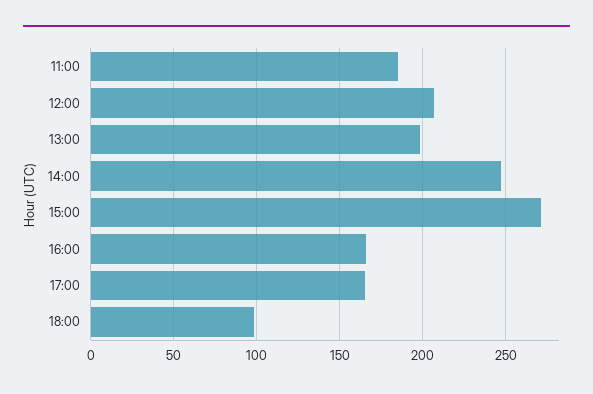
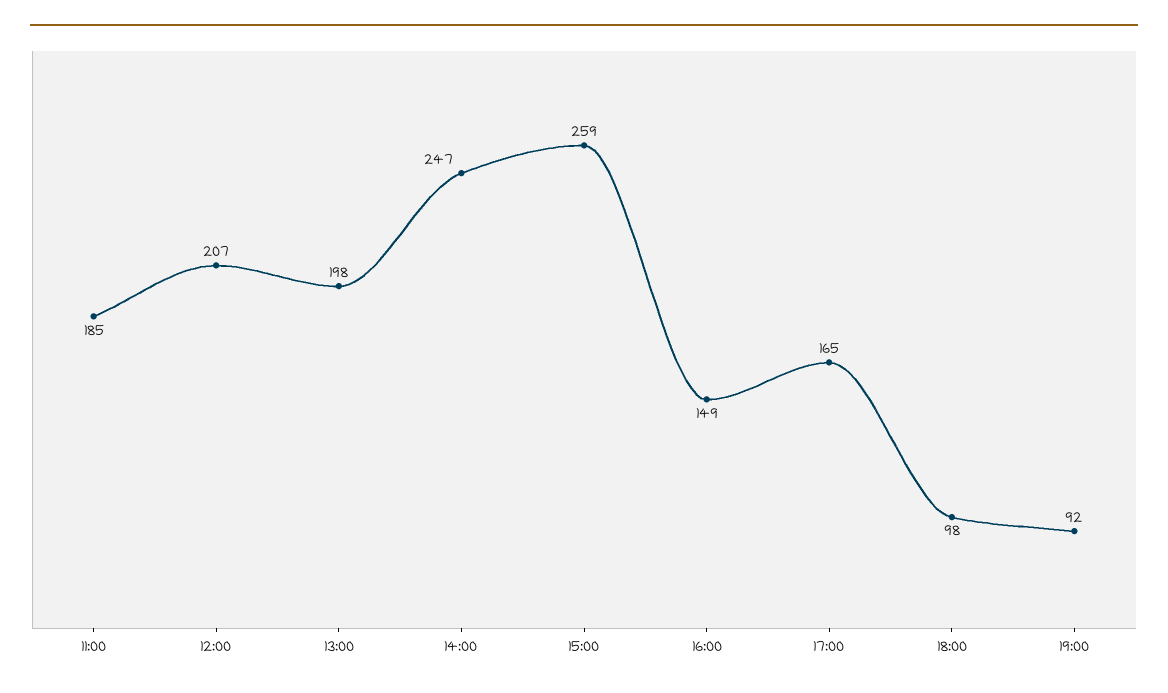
15:00: 270 -> 259
16:00: 165 -> 149
19:00: none -> 92

